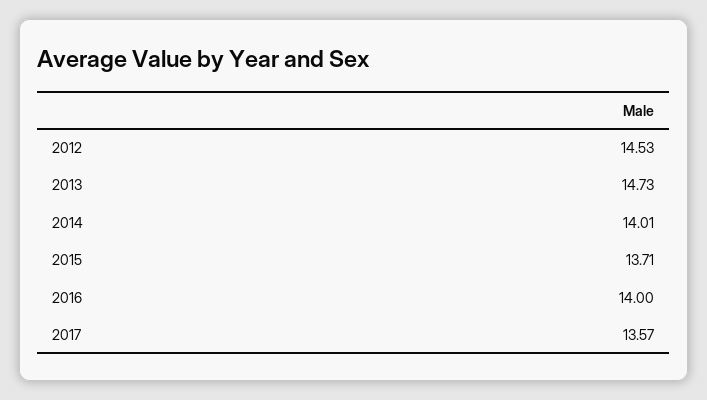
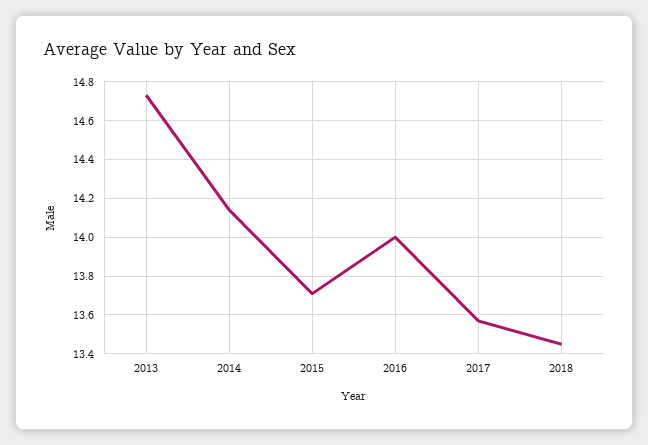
2012: 14.53 -> none
2014: 14.01 -> 14.15
2018: none -> 13.45

